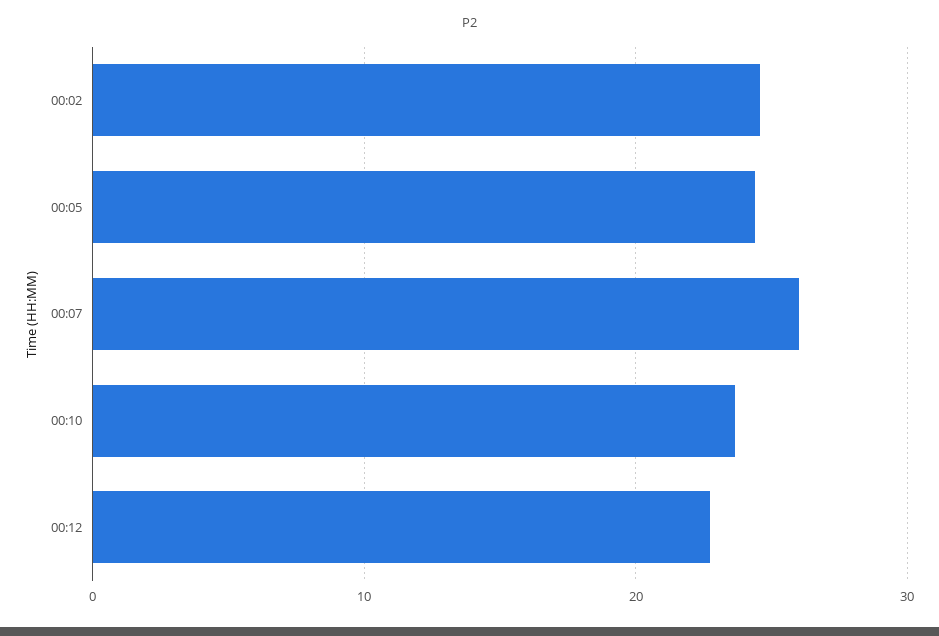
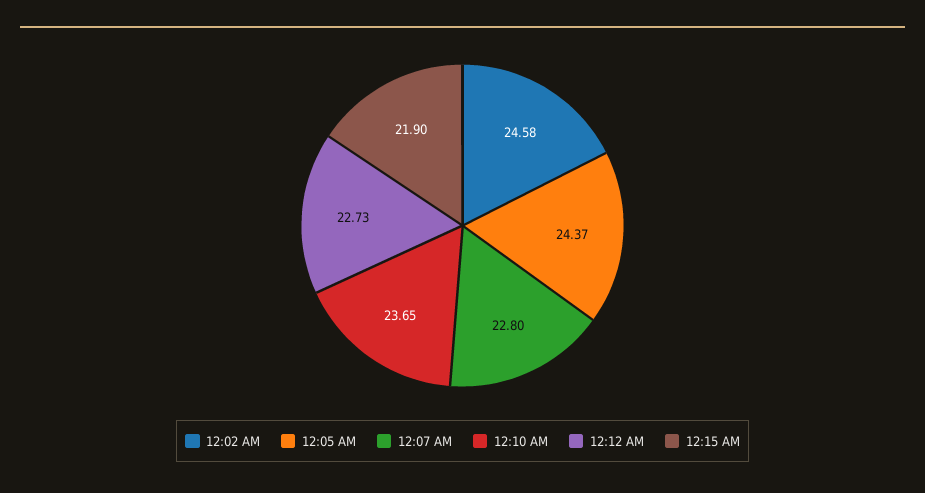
00:07: 26 -> 22.8
12:15 AM: none -> 21.9

